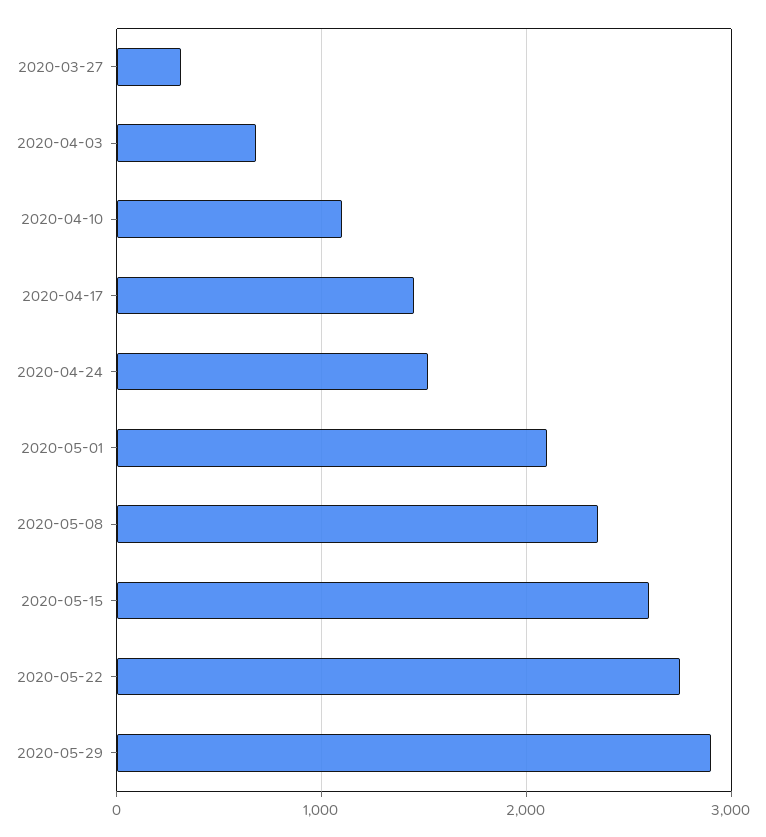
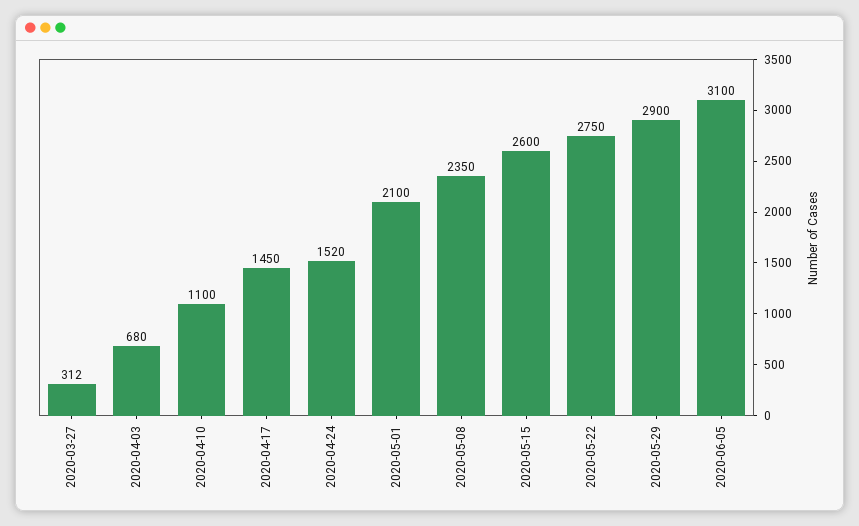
2020-06-05: none -> 3100

